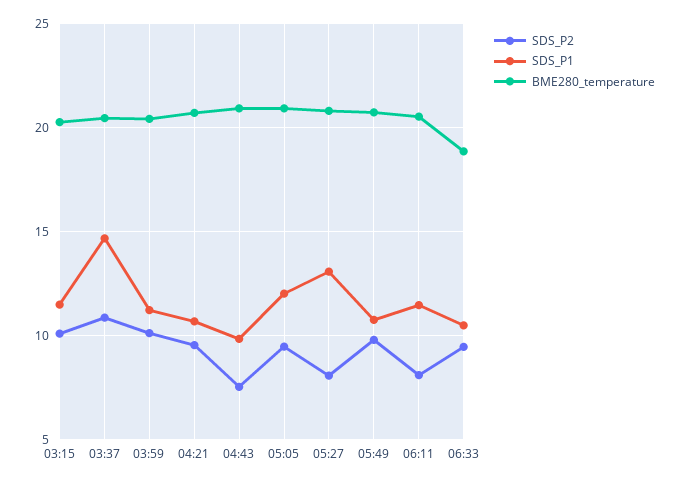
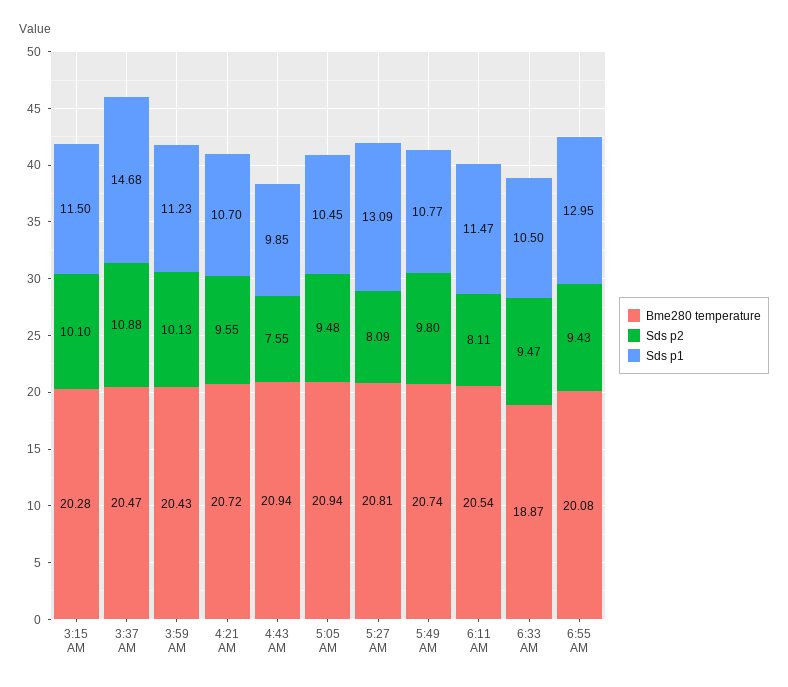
SDS_P1, 05:05: 12 -> 10.45
BME280_temperature, 6:55 AM: none -> 20.08
SDS_P2, 6:55 AM: none -> 9.43
SDS_P1, 6:55 AM: none -> 12.95

